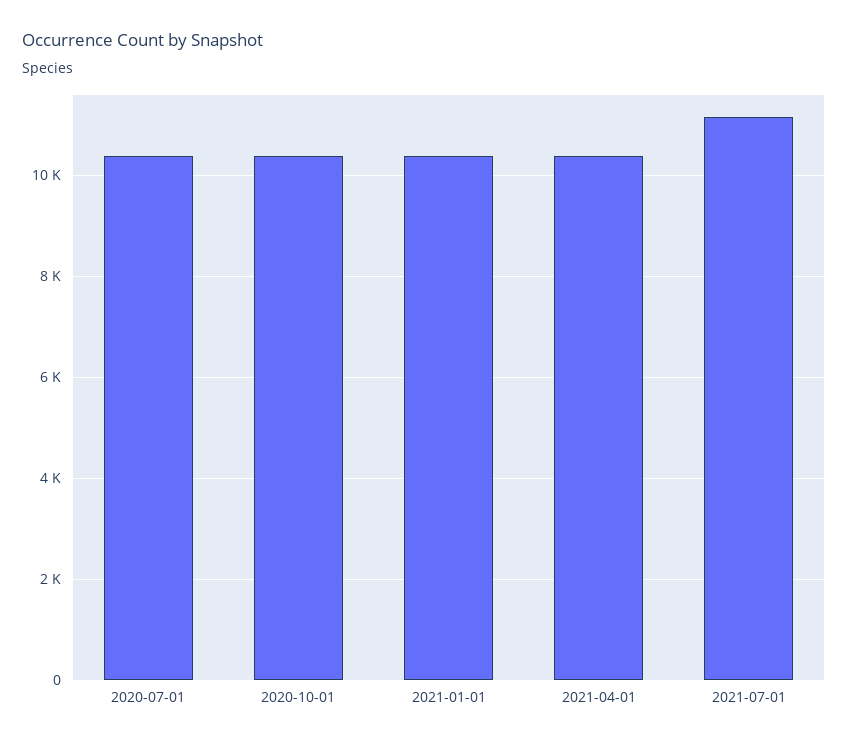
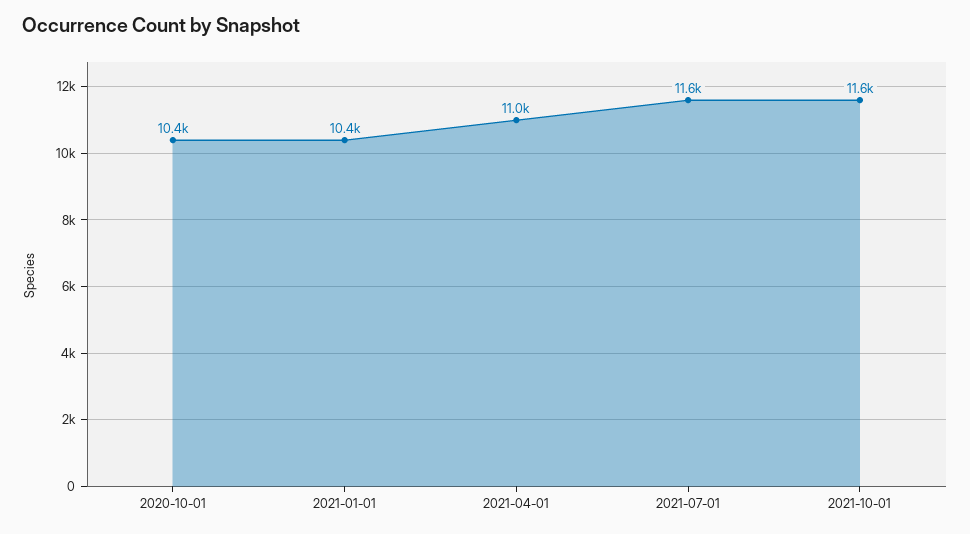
2020-07-01: 10400 -> none
2021-04-01: 10400 -> 11000
2021-07-01: 11200 -> 11600
2021-10-01: none -> 11600

